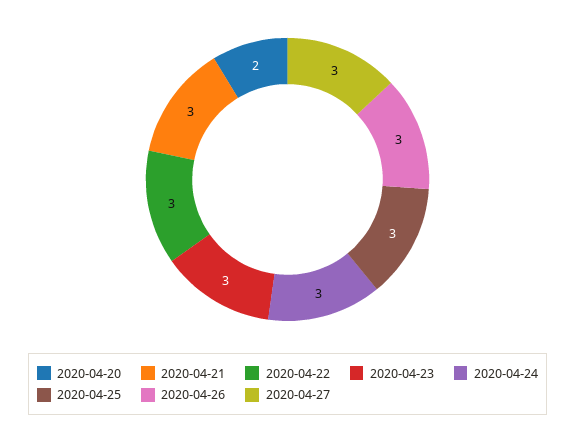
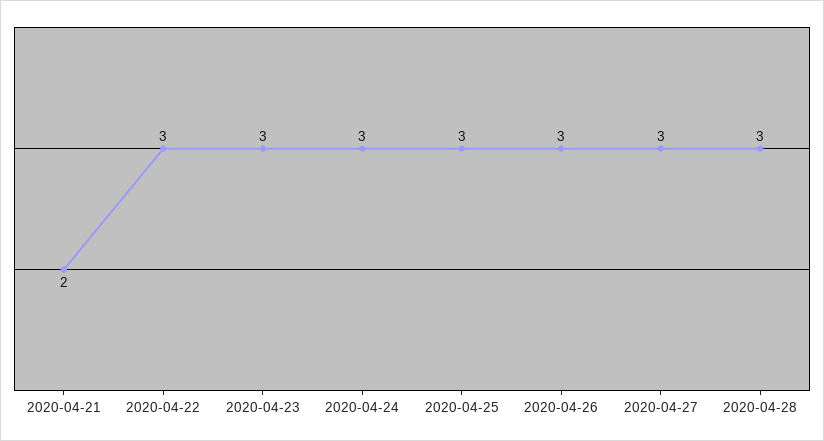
2020-04-20: 2 -> none
2020-04-21: 3 -> 2
2020-04-28: none -> 3

